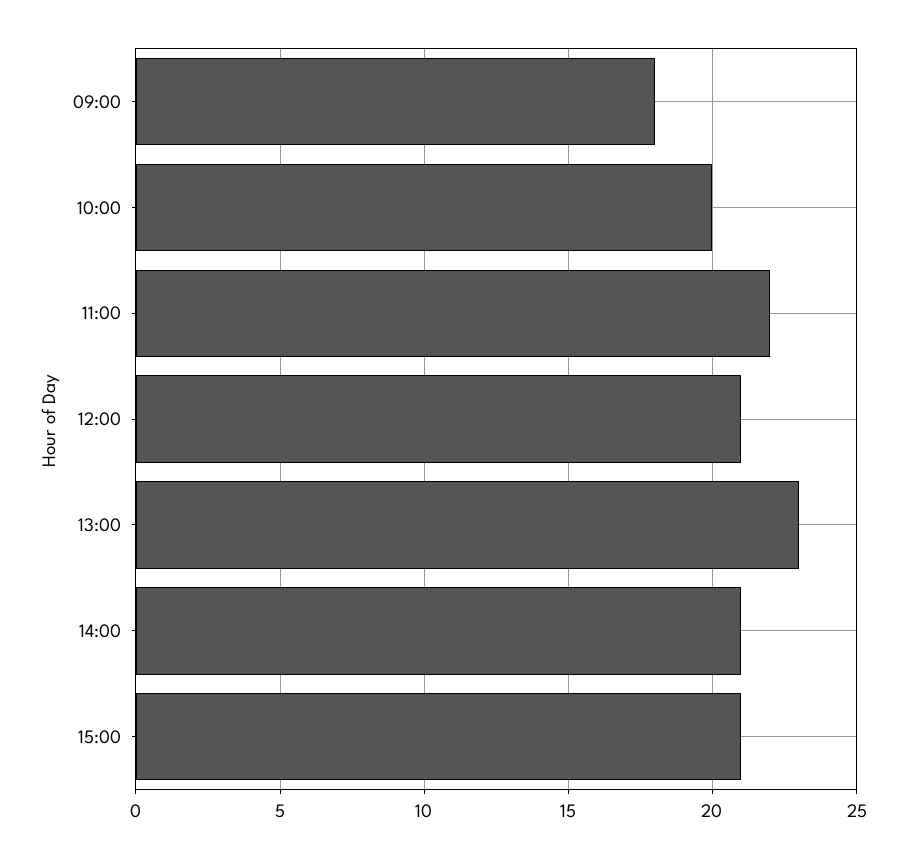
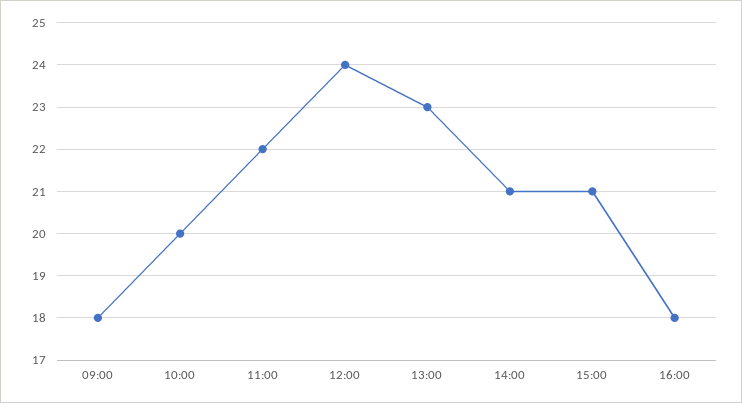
12:00: 21 -> 24
16:00: none -> 18

